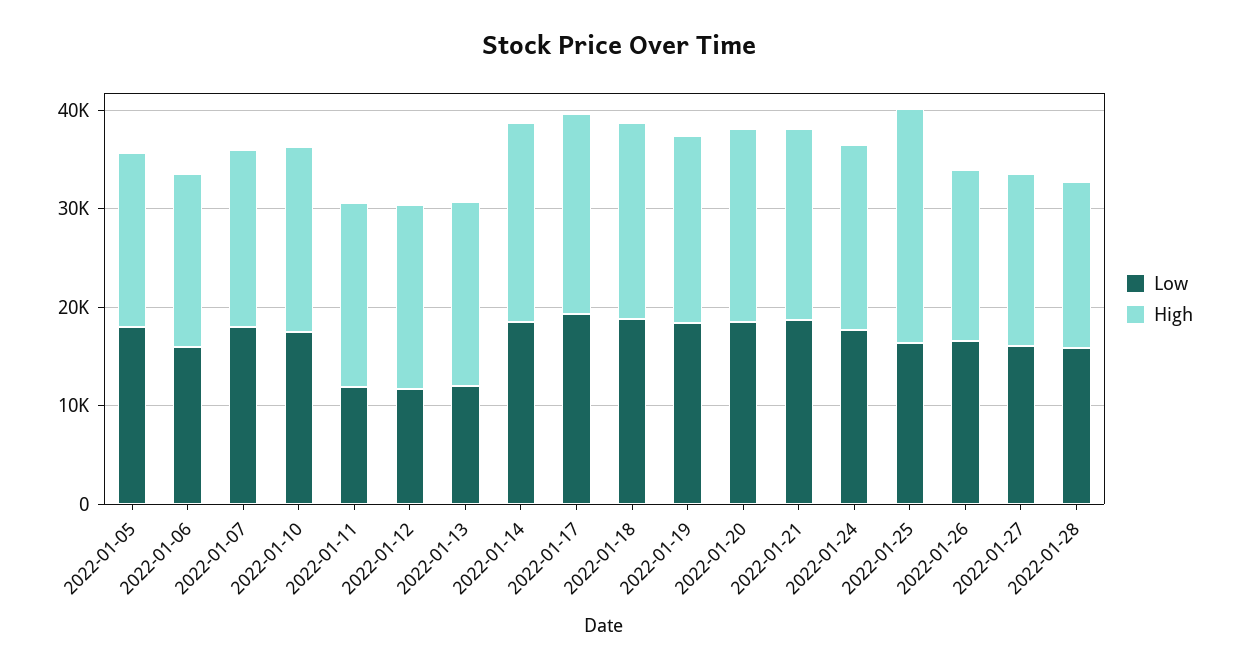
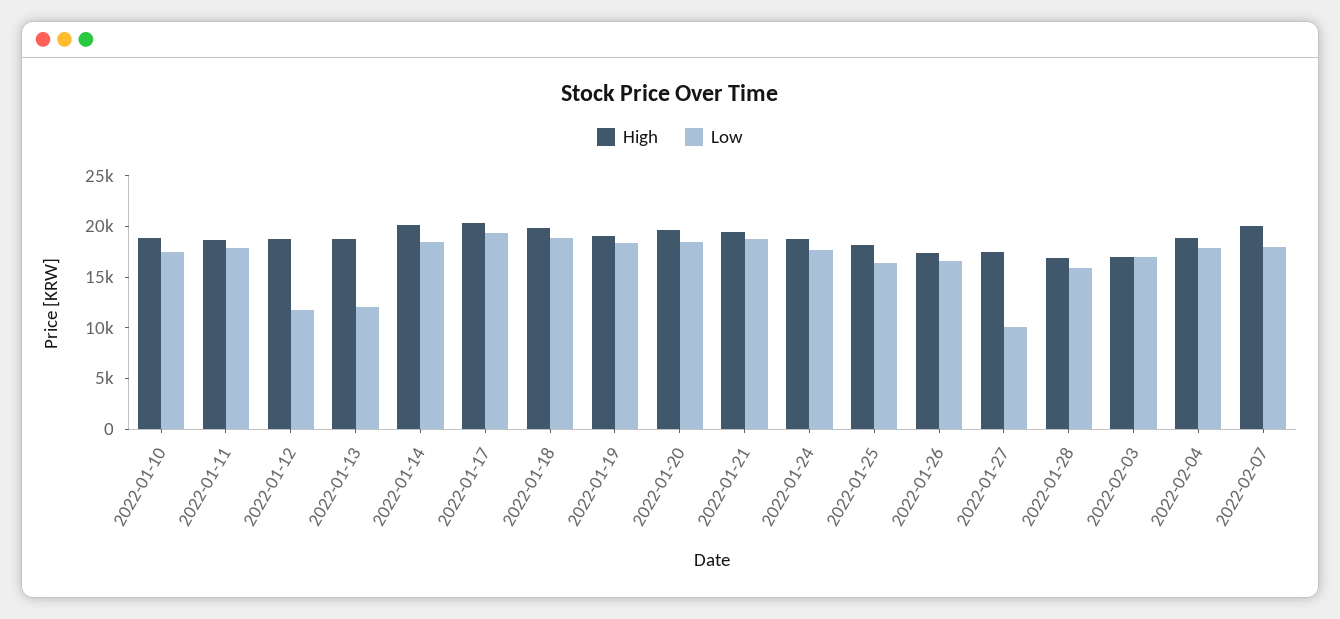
Low, 2022-01-05: 18000 -> none
High, 2022-01-05: 18000 -> none
Low, 2022-01-06: 16000 -> none
High, 2022-01-06: 18000 -> none
Low, 2022-01-07: 18000 -> none
High, 2022-01-07: 18000 -> none
Low, 2022-01-11: 12000 -> 18000
High, 2022-01-25: 24000 -> 18000
Low, 2022-01-27: 16000 -> 10000
High, 2022-02-03: none -> 17000
Low, 2022-02-03: none -> 17000
High, 2022-02-04: none -> 19000
Low, 2022-02-04: none -> 18000
High, 2022-02-07: none -> 20000
Low, 2022-02-07: none -> 18000

